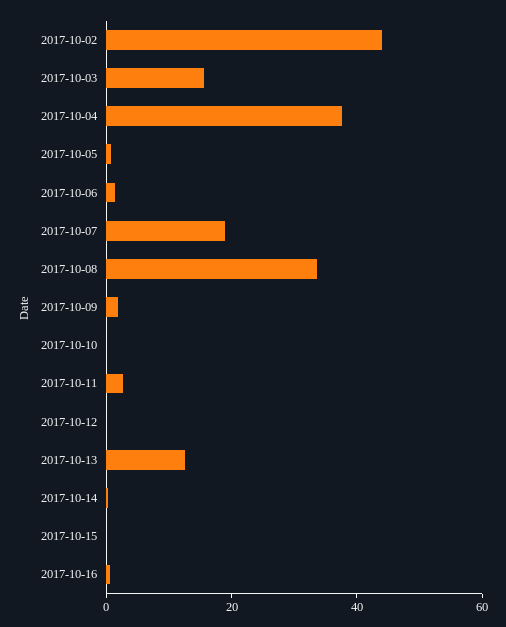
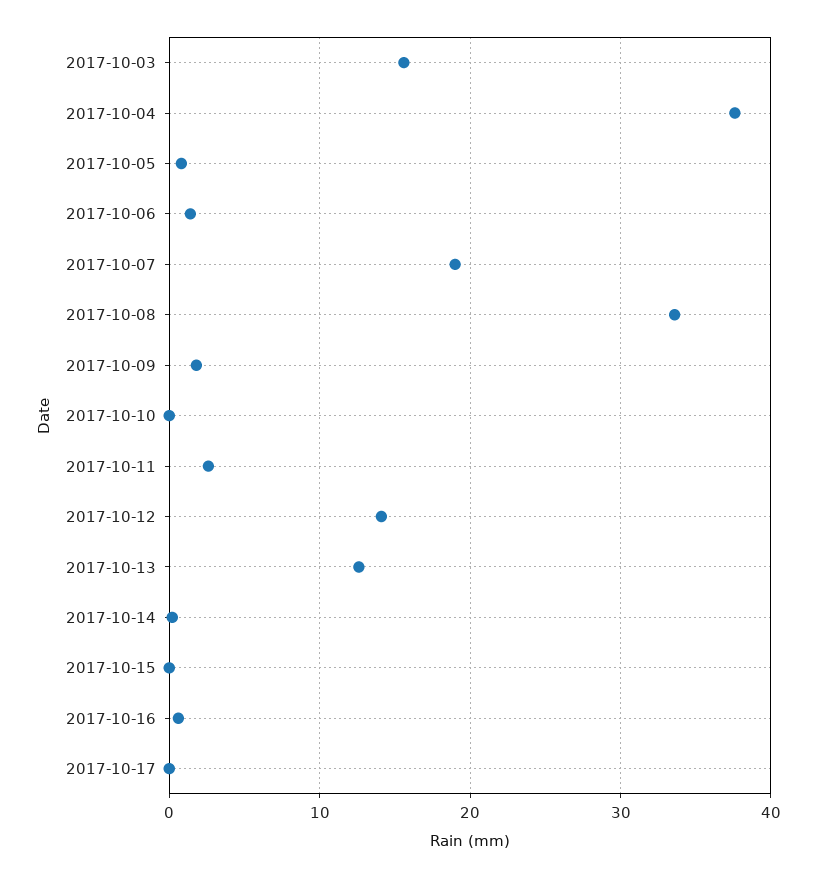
2017-10-02: 45 -> none
2017-10-12: 0 -> 14
2017-10-17: none -> 0

